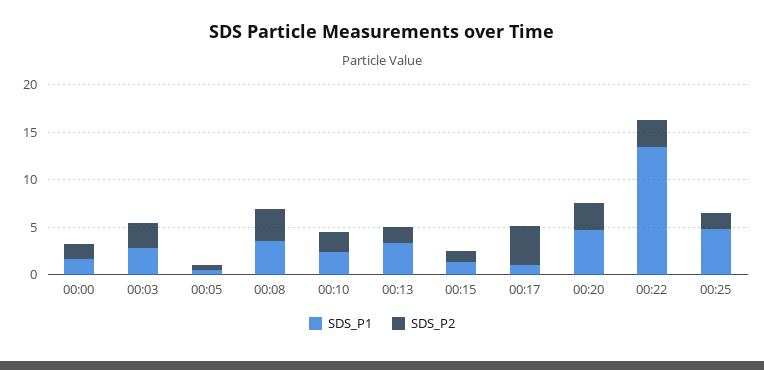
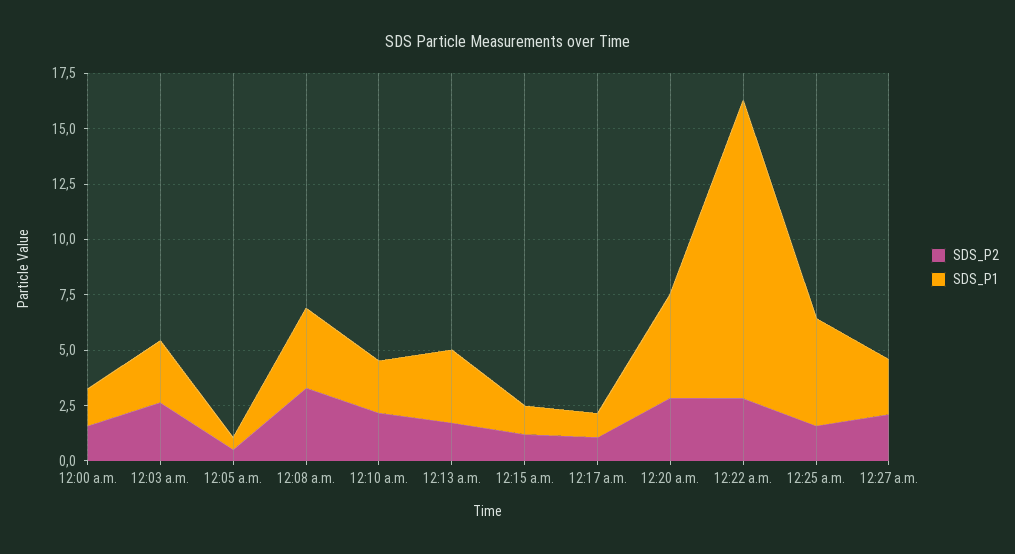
SDS_P2, 00:17: 4 -> 1
SDS_P2, 12:27 a.m.: none -> 2
SDS_P1, 12:27 a.m.: none -> 2.5

